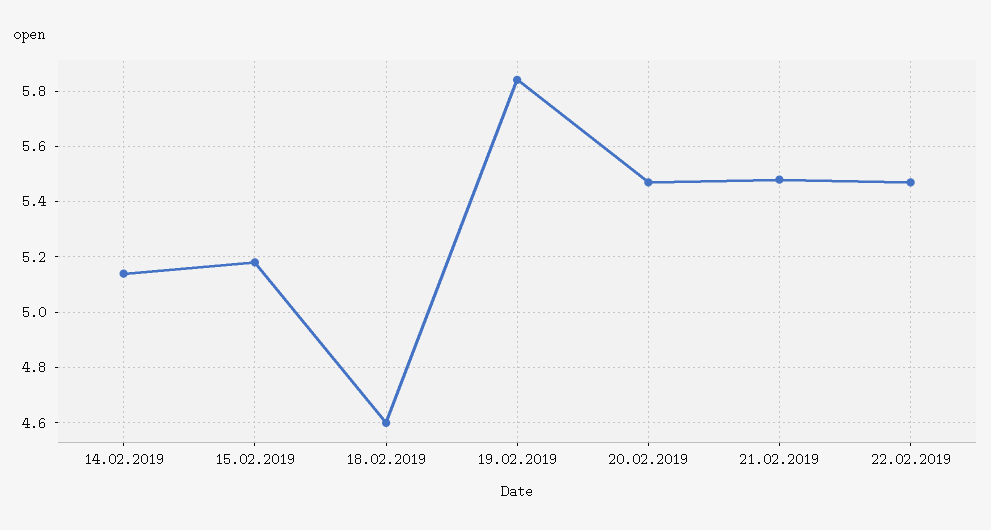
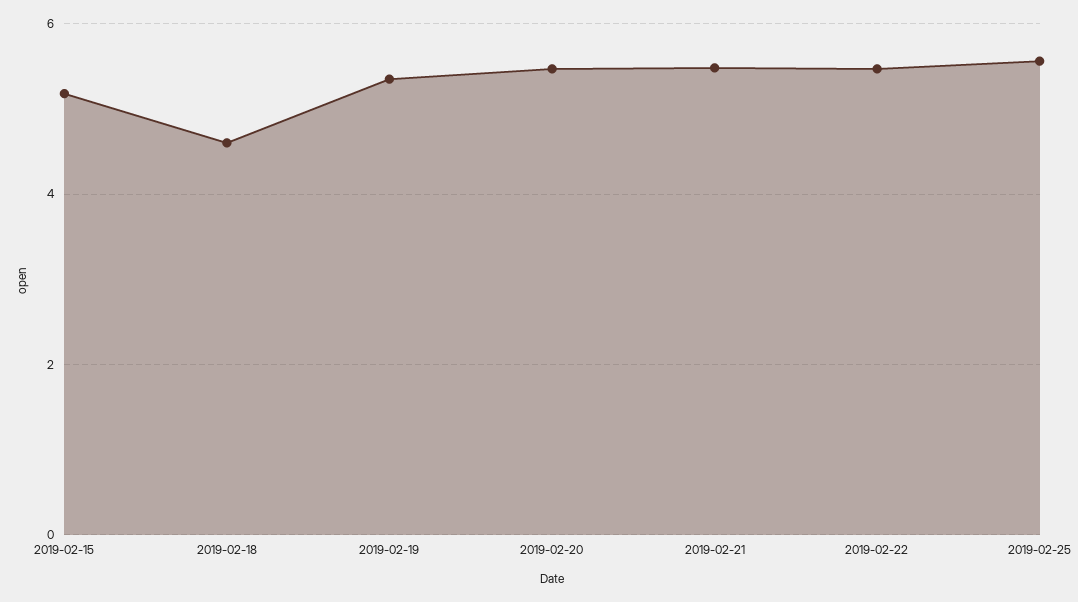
14.02.2019: 5.15 -> none
19.02.2019: 5.85 -> 5.4
2019-02-25: none -> 5.6

